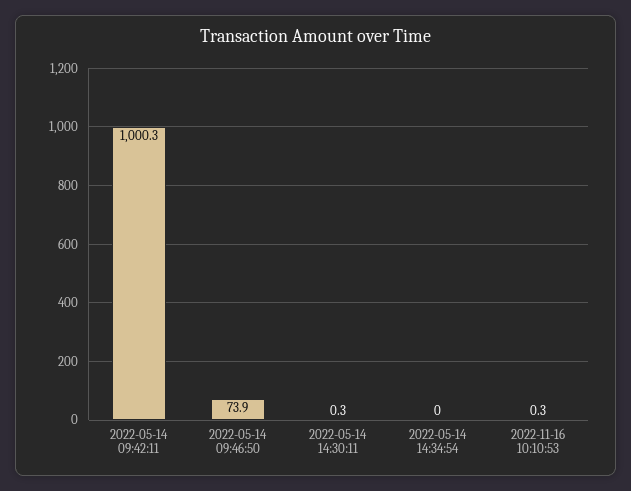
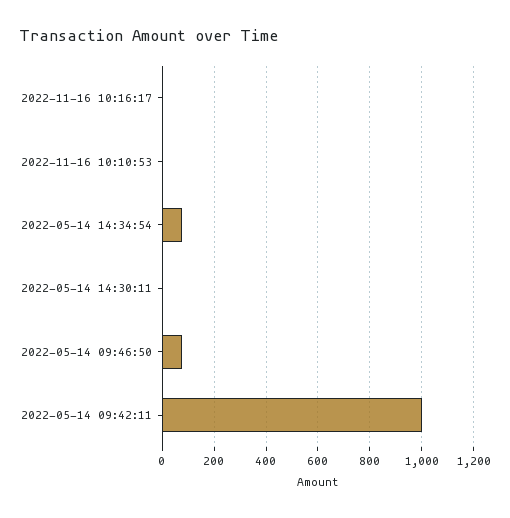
2022-05-14 14:34:54: 0 -> 75
2022-11-16 10:16:17: none -> 0

